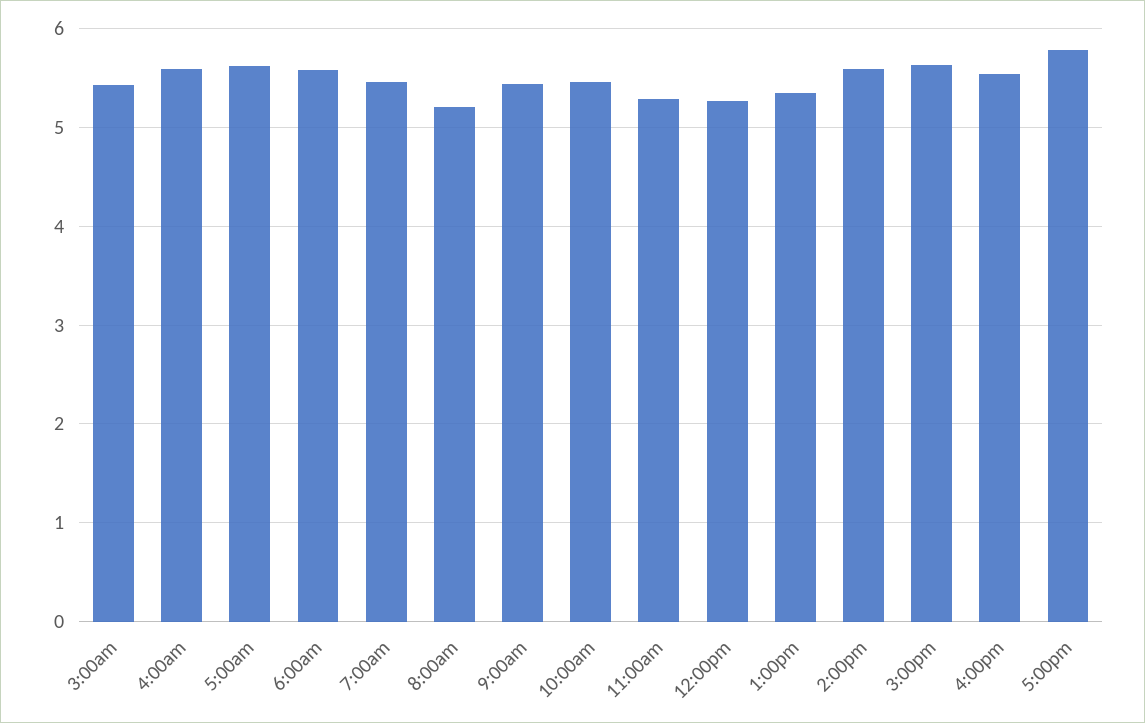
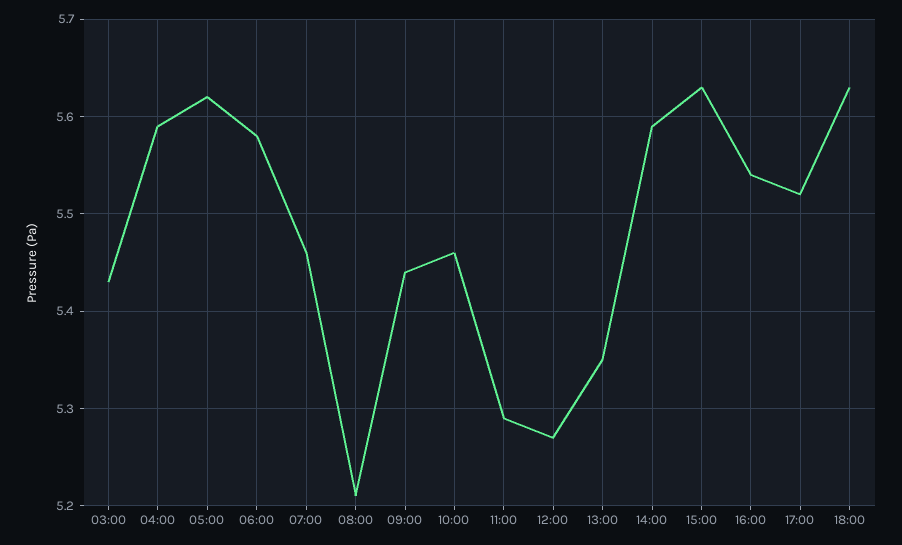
5:00pm: 5.8 -> 5.52
18:00: none -> 5.63

